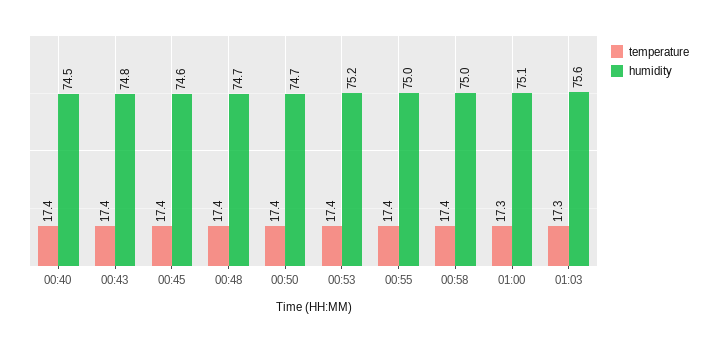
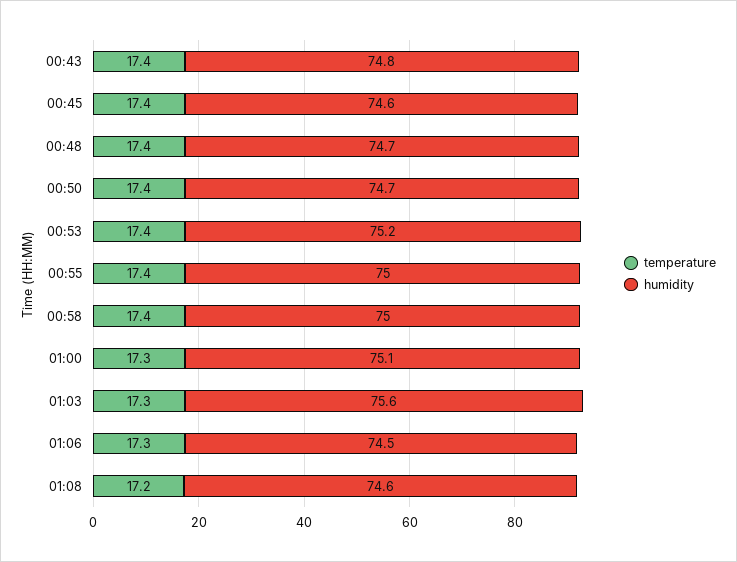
temperature, 00:40: 17.4 -> none
humidity, 00:40: 74.5 -> none
temperature, 01:06: none -> 17.3
humidity, 01:06: none -> 74.5
temperature, 01:08: none -> 17.2
humidity, 01:08: none -> 74.6

